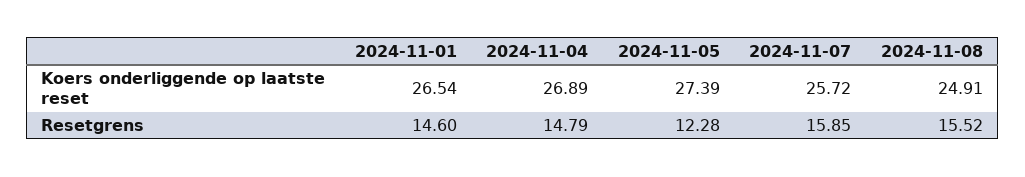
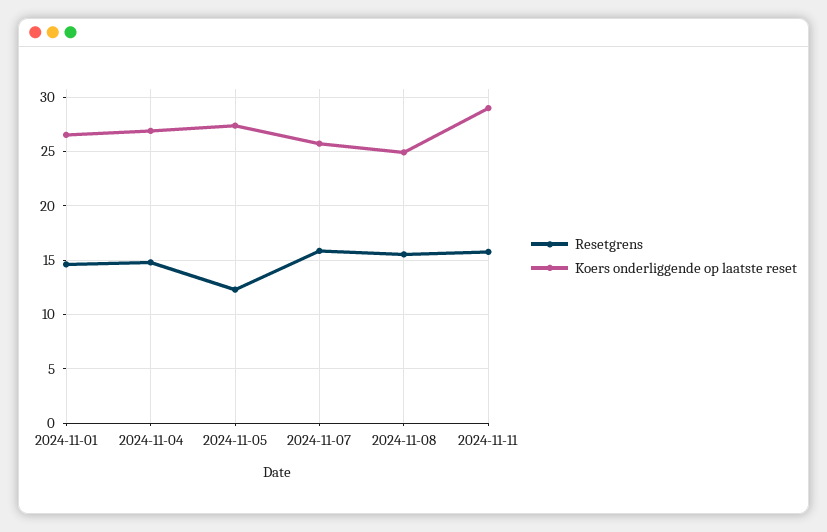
Resetgrens, 2024-11-11: none -> 16
Koers onderliggende op laatste reset, 2024-11-11: none -> 29

